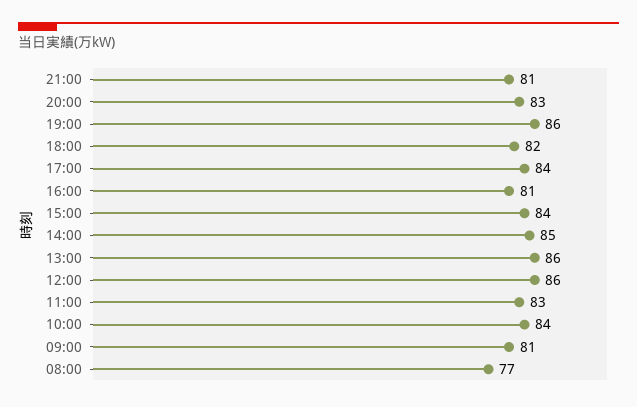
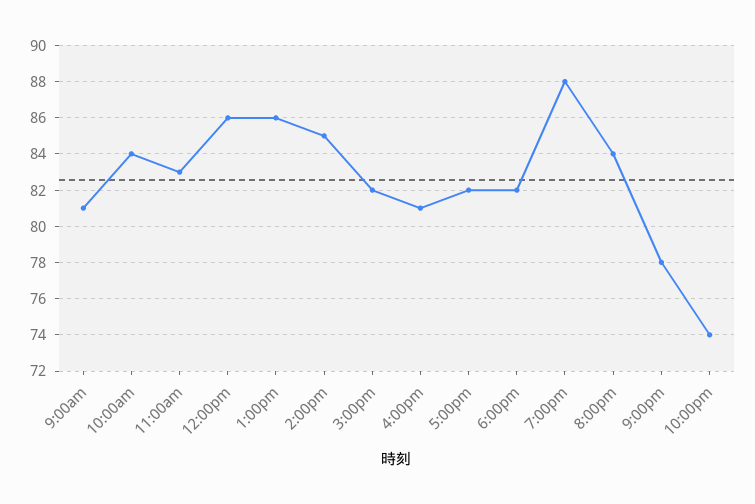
21:00: 81 -> 78
20:00: 83 -> 84
19:00: 86 -> 88
17:00: 84 -> 82
15:00: 84 -> 82
08:00: 77 -> none
10:00pm: none -> 74

